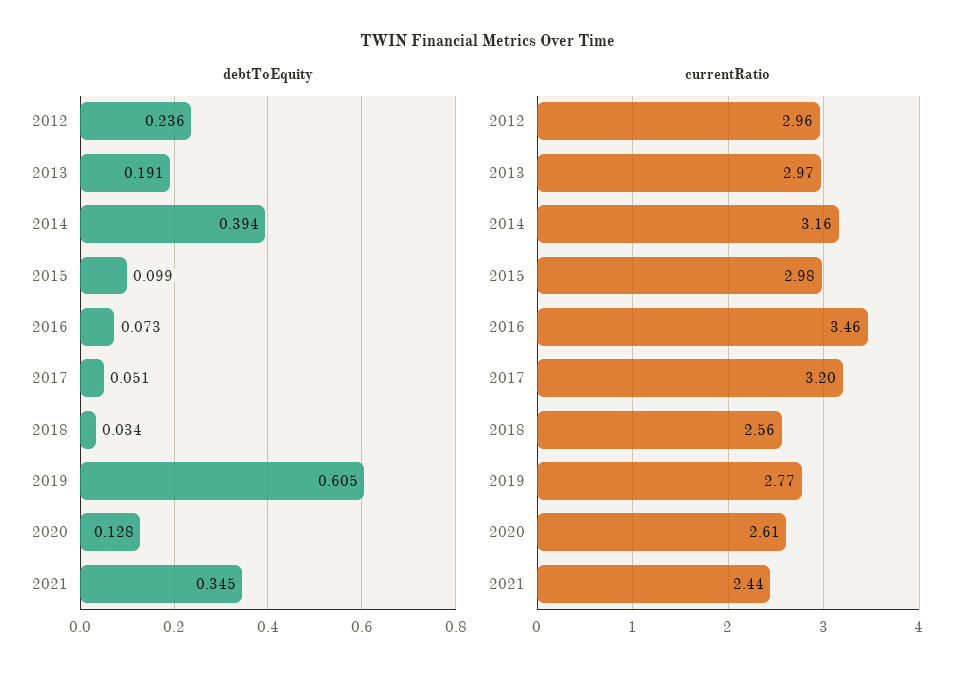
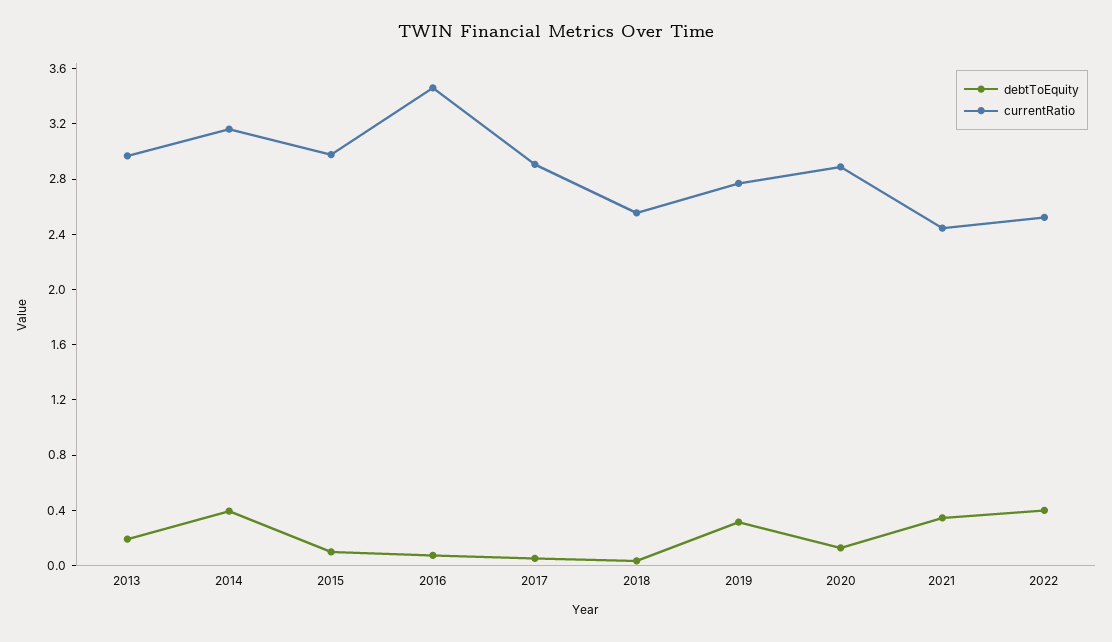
debtToEquity, 2012: 0.236 -> none
debtToEquity, 2019: 0.605 -> 0.3
currentRatio, 2012: 2.96 -> none
currentRatio, 2017: 3.2 -> 2.9
currentRatio, 2020: 2.61 -> 2.9
debtToEquity, 2022: none -> 0.4
currentRatio, 2022: none -> 2.5

